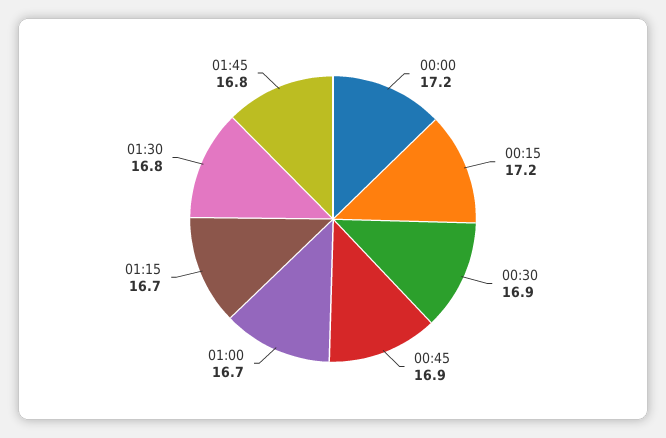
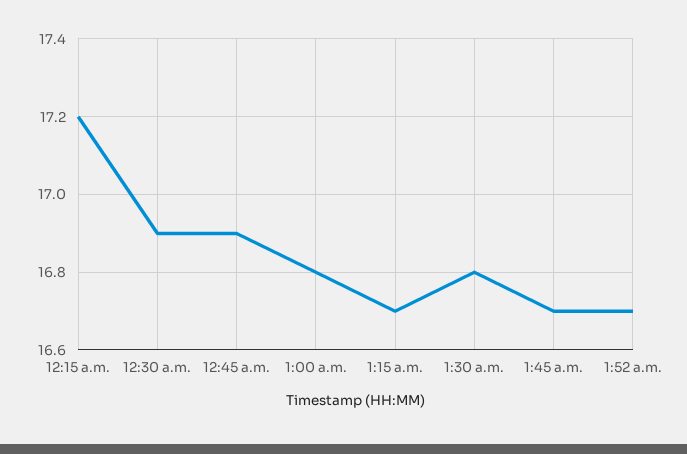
00:00: 17.2 -> none
01:00: 16.7 -> 16.8
01:45: 16.8 -> 16.7
1:52 a.m.: none -> 16.7

